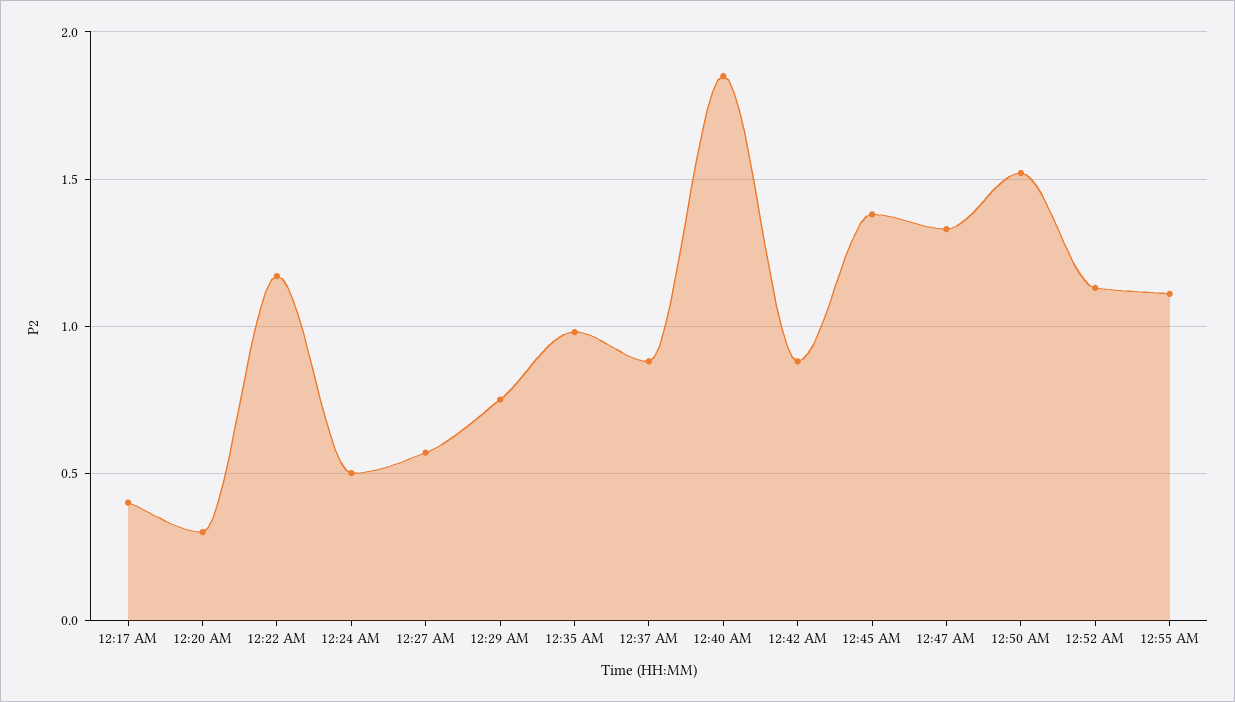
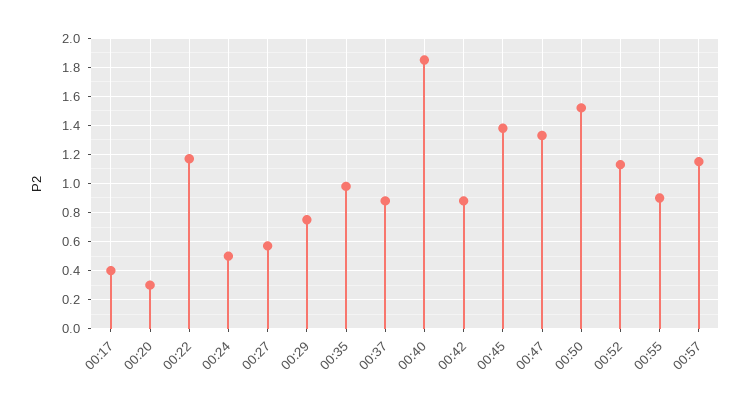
12:55 AM: 1.1 -> 0.9
00:57: none -> 1.15

